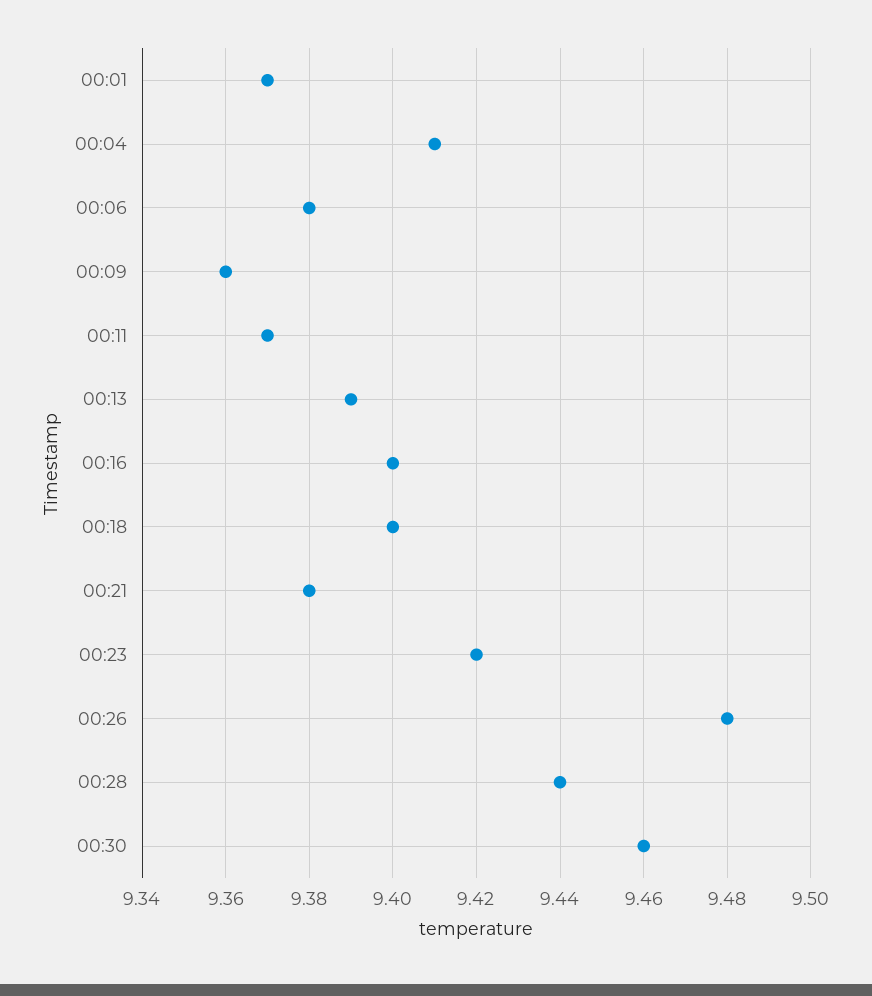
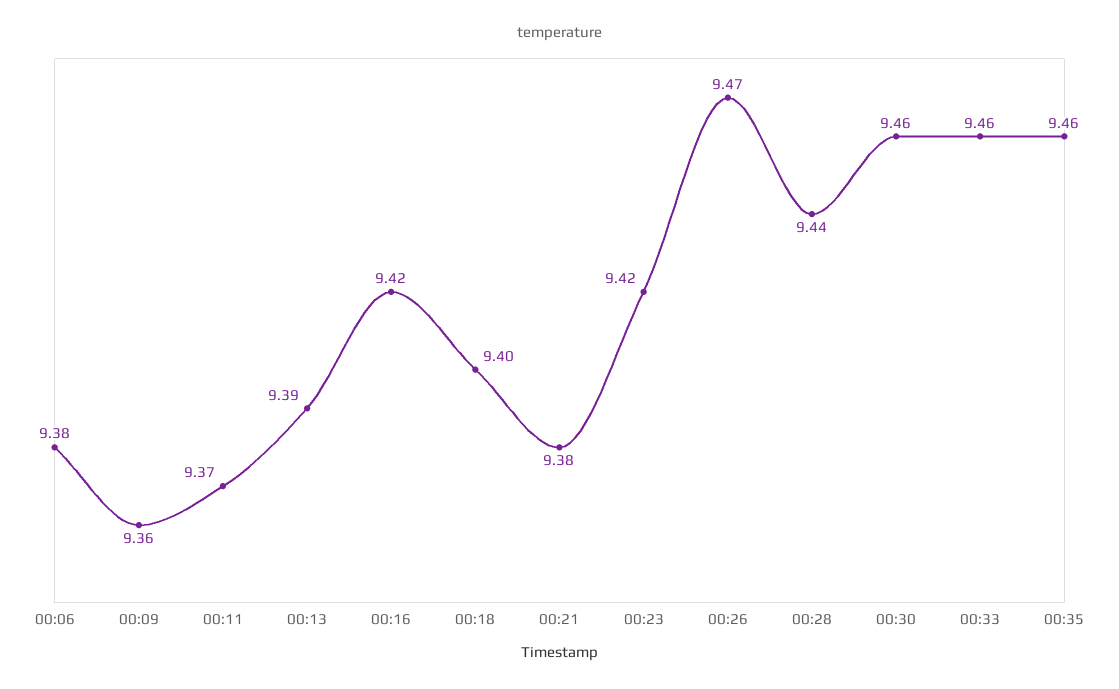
00:01: 9.37 -> none
00:04: 9.41 -> none
00:16: 9.4 -> 9.42
00:26: 9.48 -> 9.47
00:33: none -> 9.46
00:35: none -> 9.46

